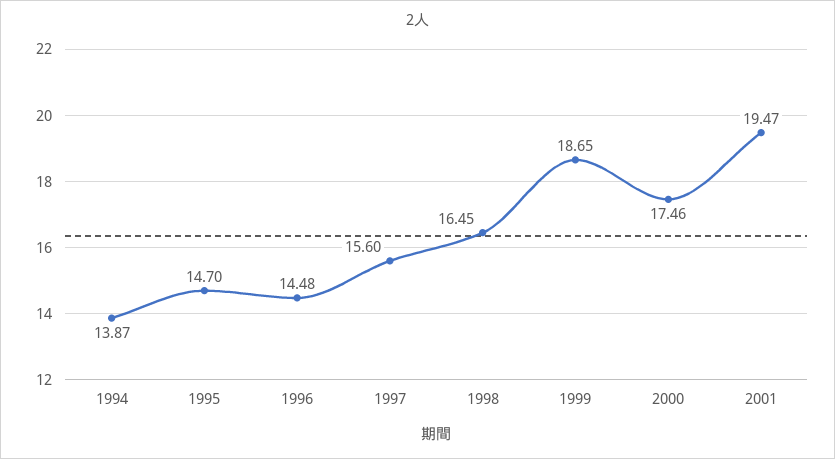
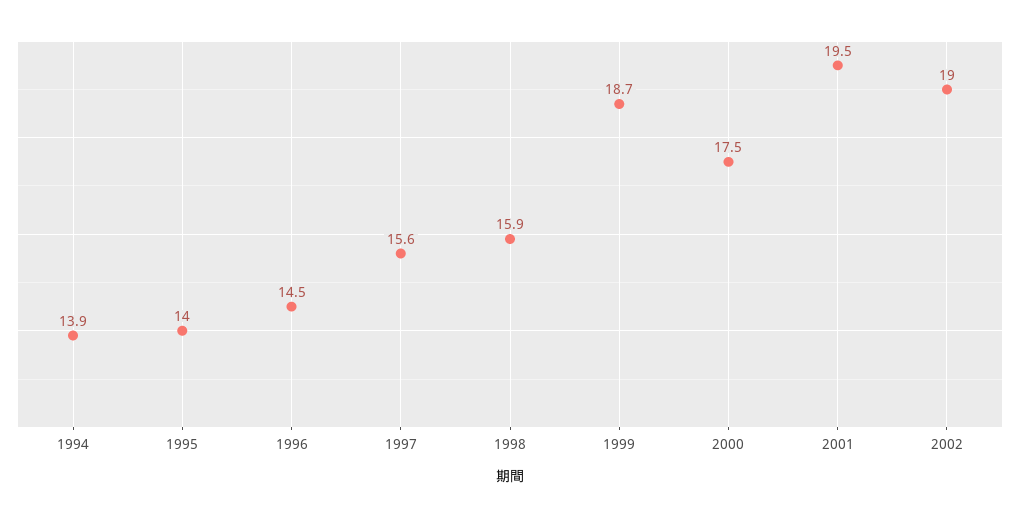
1995: 14.7 -> 14
1998: 16.45 -> 15.9
2002: none -> 19

